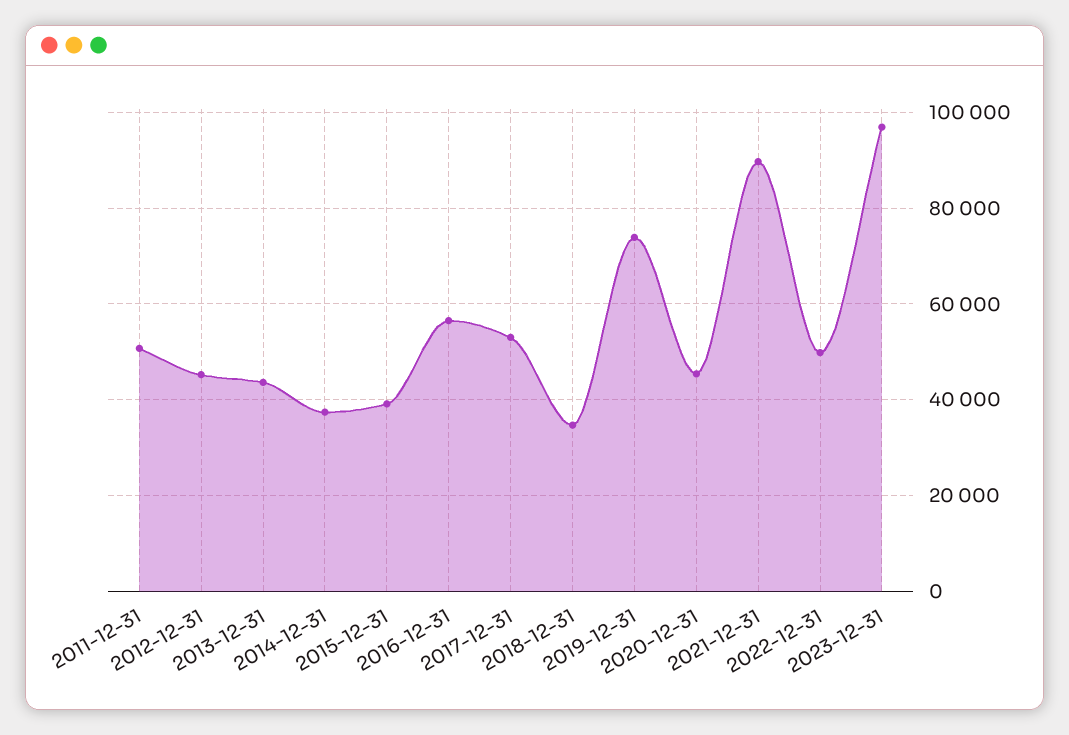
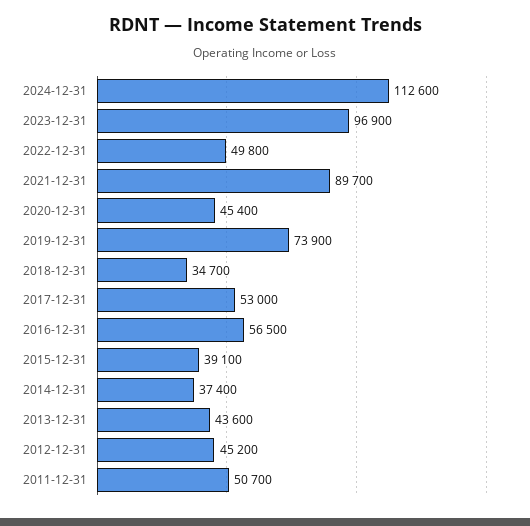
2024-12-31: none -> 112600

